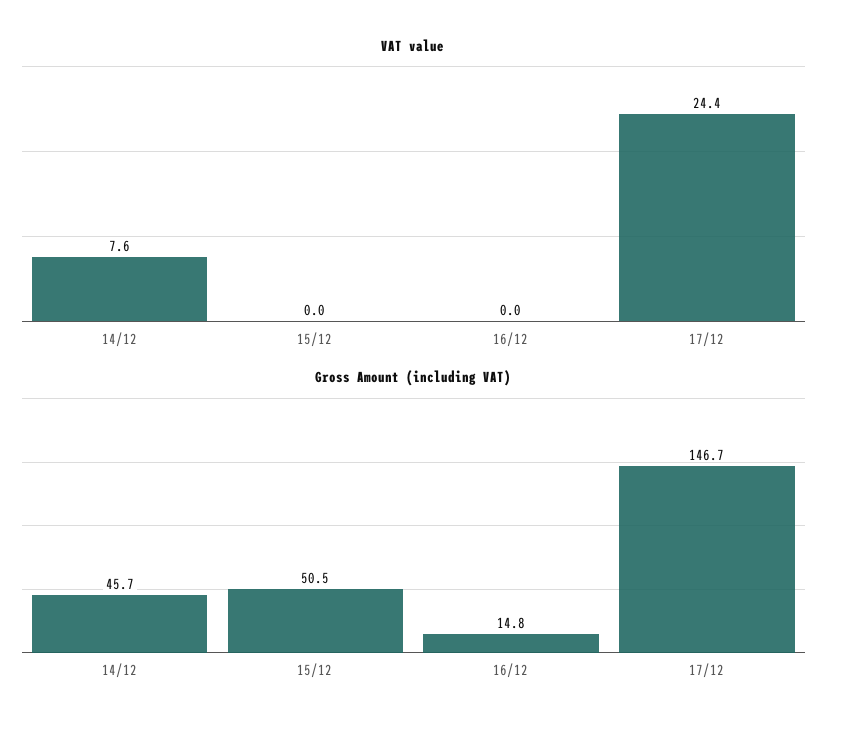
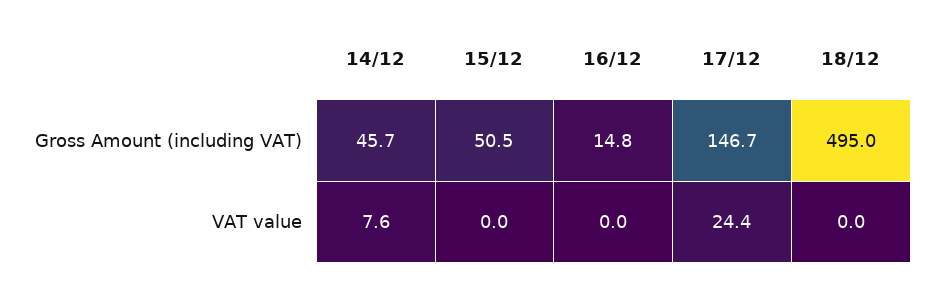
Gross Amount (including VAT), 18/12: none -> 495
VAT value, 18/12: none -> 0

